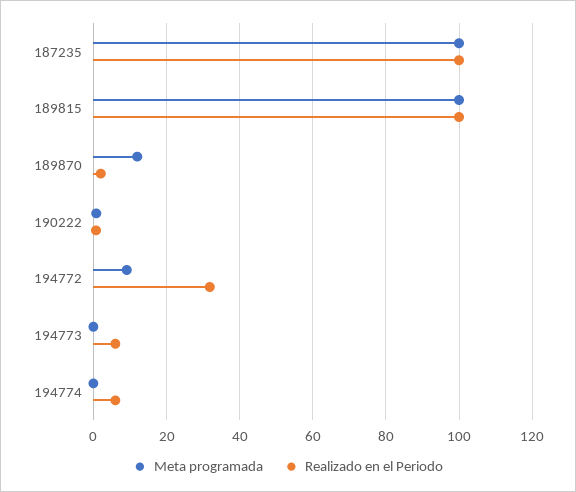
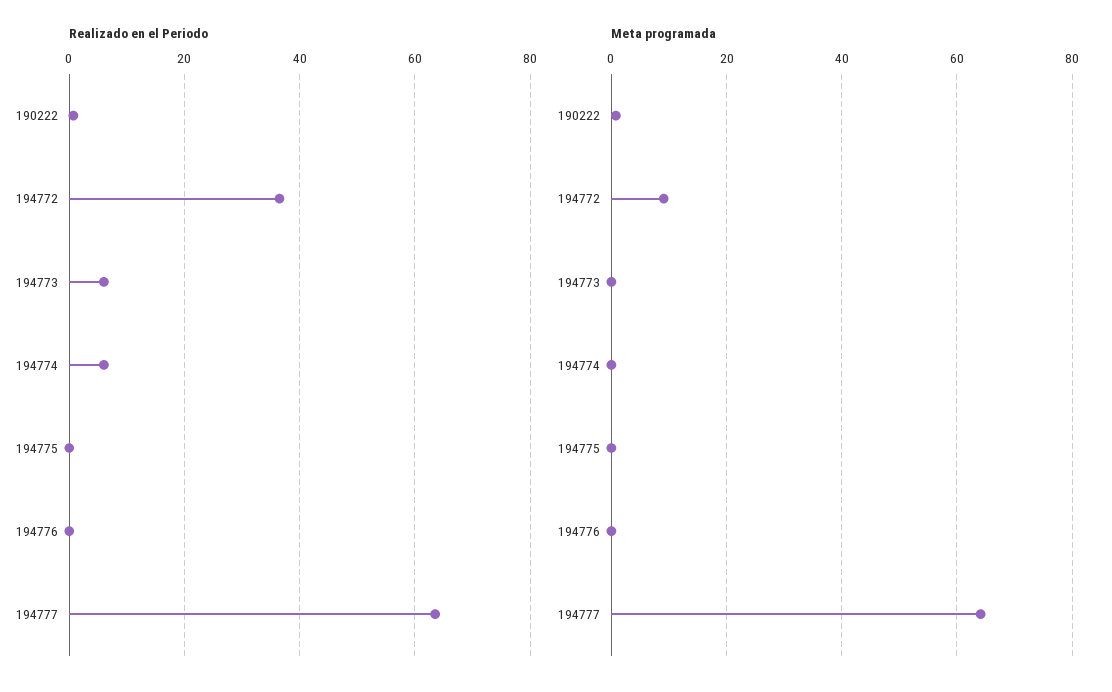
Meta programada, 187235: 100 -> none
Realizado en el Periodo, 187235: 100 -> none
Meta programada, 189815: 100 -> none
Realizado en el Periodo, 189815: 100 -> none
Meta programada, 189870: 12 -> none
Realizado en el Periodo, 189870: 2 -> none
Realizado en el Periodo, 194772: 32 -> 36
Realizado en el Periodo, 194775: none -> 0
Realizado en el Periodo, 194776: none -> 0
Realizado en el Periodo, 194777: none -> 64
Meta programada, 194775: none -> 0
Meta programada, 194776: none -> 0
Meta programada, 194777: none -> 64

